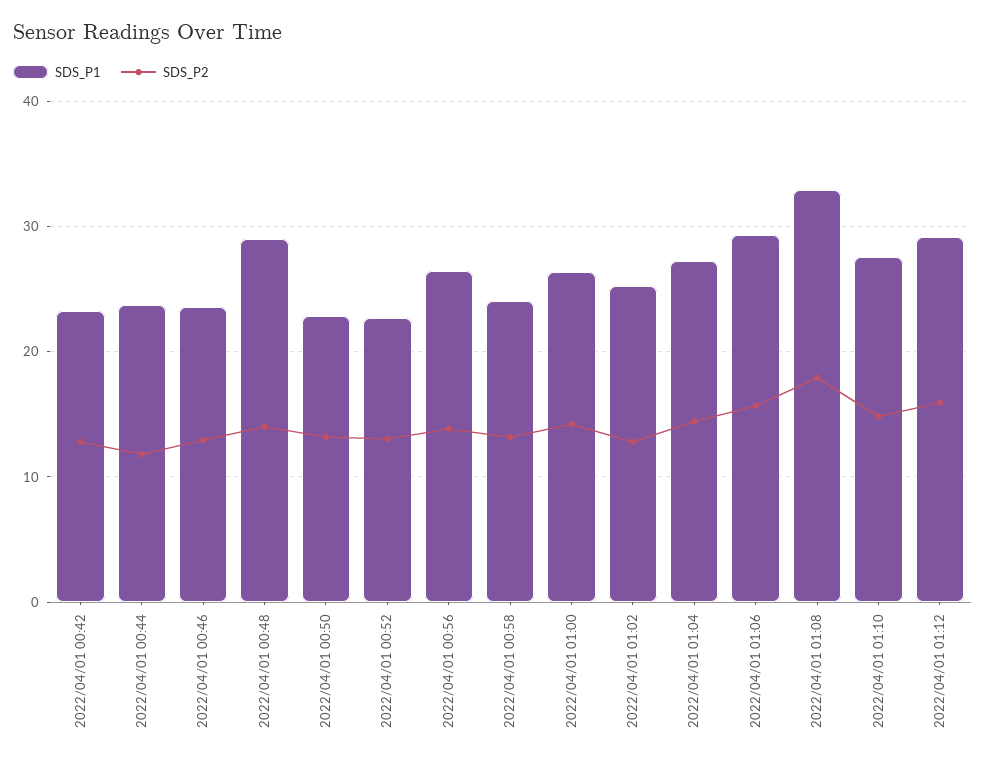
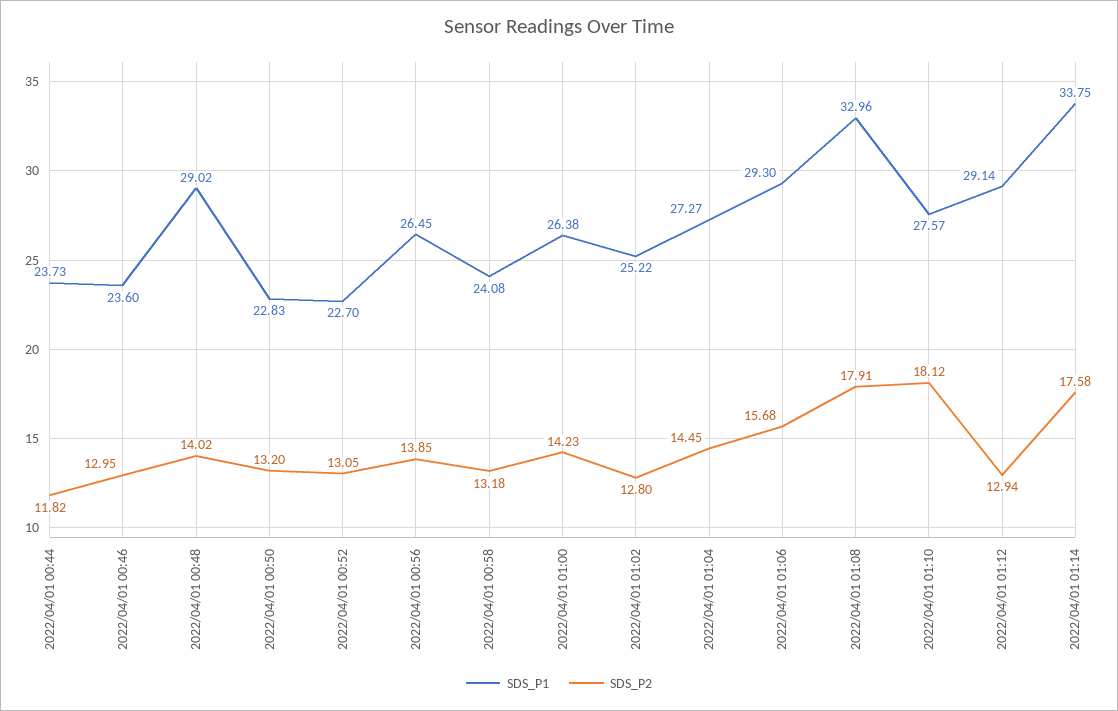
SDS_P1, 2022/04/01 00:42: 23 -> none
SDS_P2, 2022/04/01 00:42: 13 -> none
SDS_P2, 2022/04/01 01:10: 15 -> 18.12
SDS_P2, 2022/04/01 01:12: 16 -> 12.94
SDS_P1, 2022/04/01 01:14: none -> 33.75
SDS_P2, 2022/04/01 01:14: none -> 17.58

